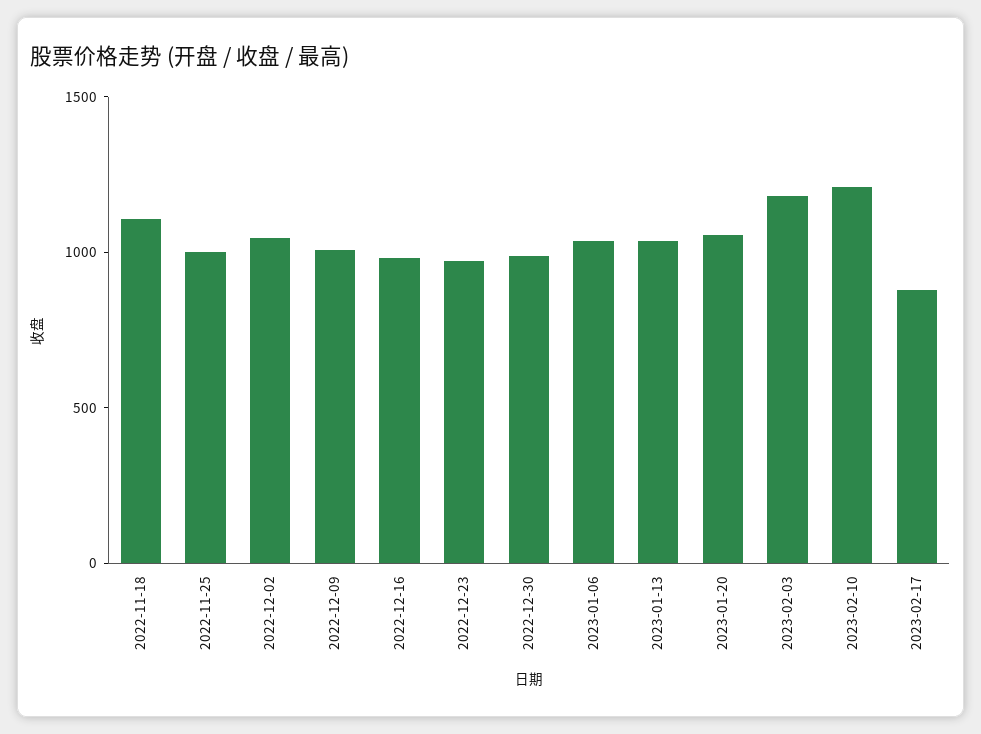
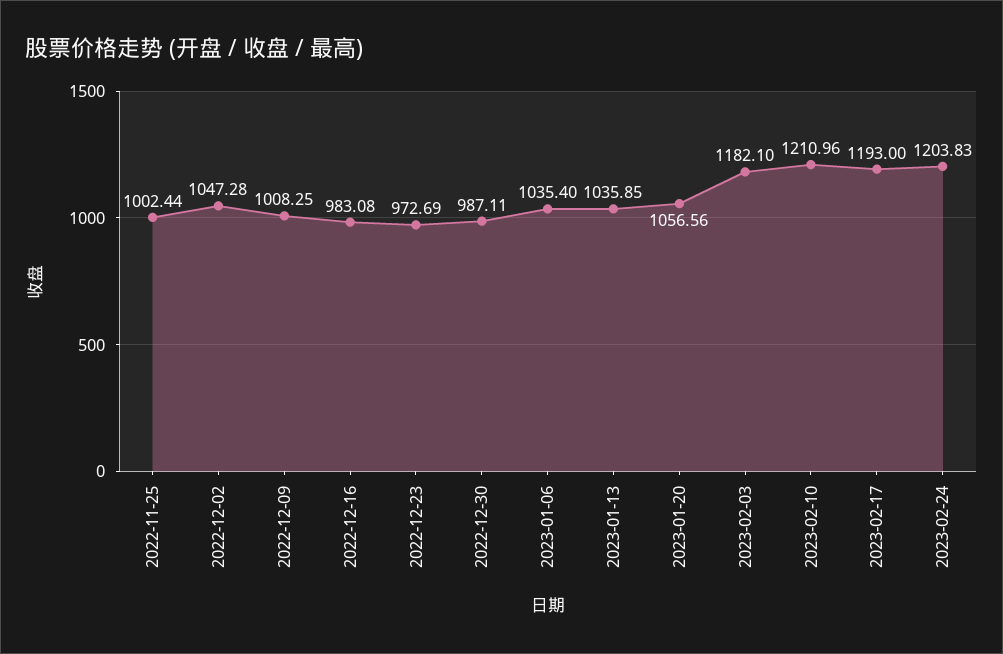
2022-11-18: 1100 -> none
2023-02-17: 900 -> 1193
2023-02-24: none -> 1203.83

